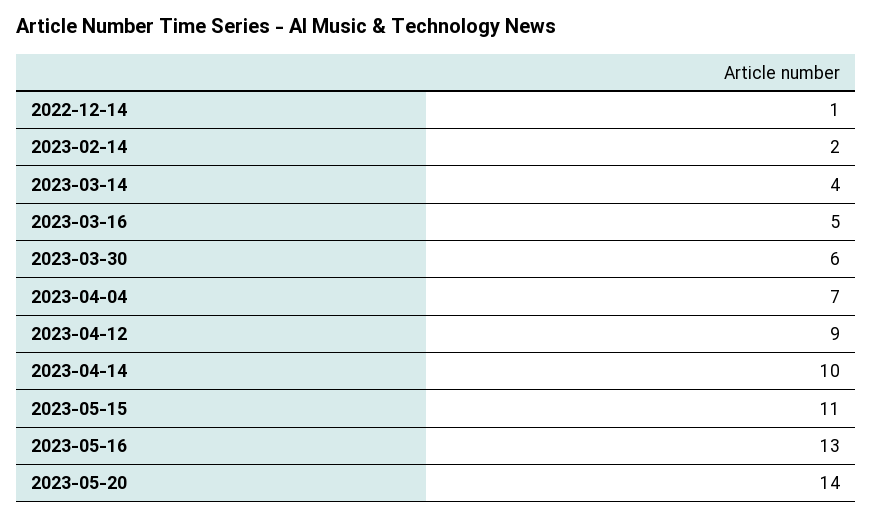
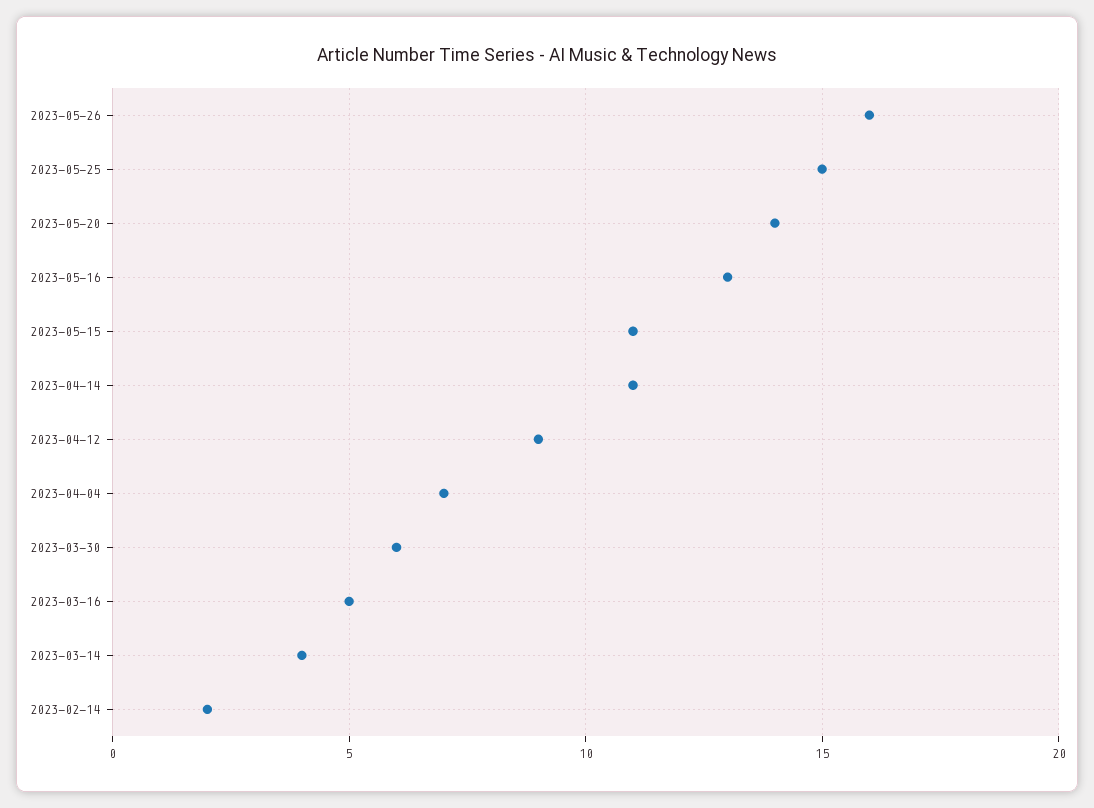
2022-12-14: 1 -> none
2023-04-14: 10 -> 11
2023-05-26: none -> 16
2023-05-25: none -> 15

